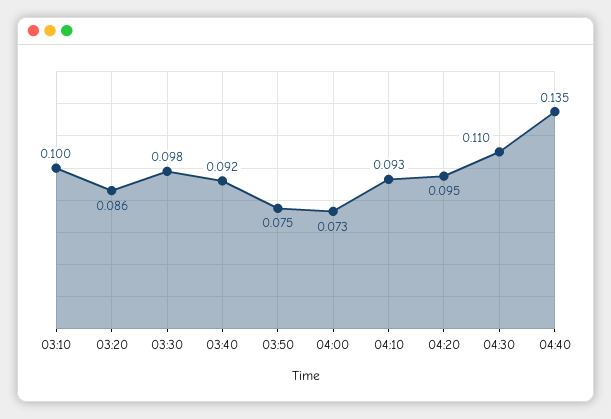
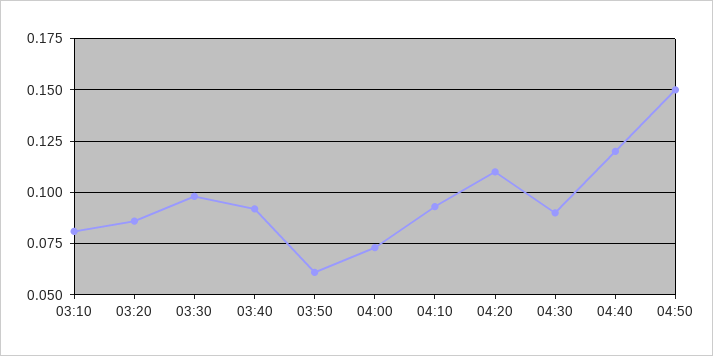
03:10: 0.1 -> 0.08
03:50: 0.075 -> 0.06
04:20: 0.095 -> 0.11
04:30: 0.11 -> 0.09
04:40: 0.135 -> 0.12
04:50: none -> 0.15

